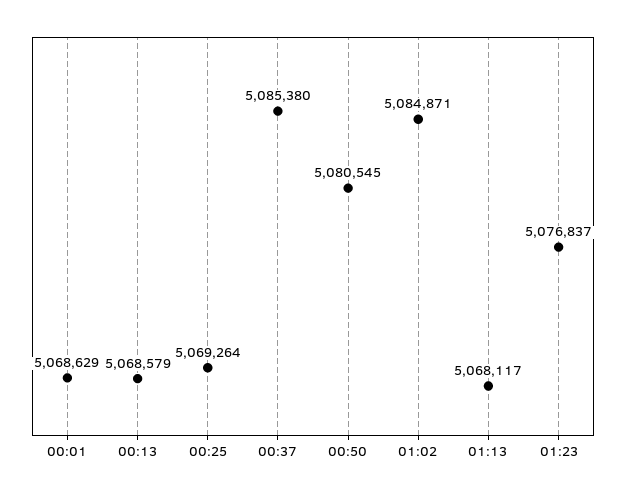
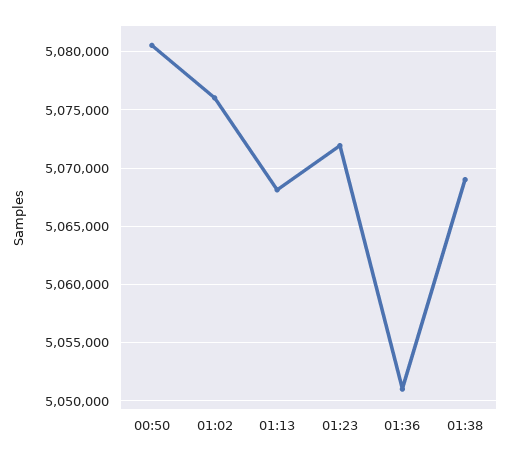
00:01: 5068629 -> none
00:13: 5068579 -> none
00:25: 5069264 -> none
00:37: 5085380 -> none
01:02: 5084871 -> 5076000
01:23: 5076837 -> 5072000
01:36: none -> 5051000
01:38: none -> 5069000

